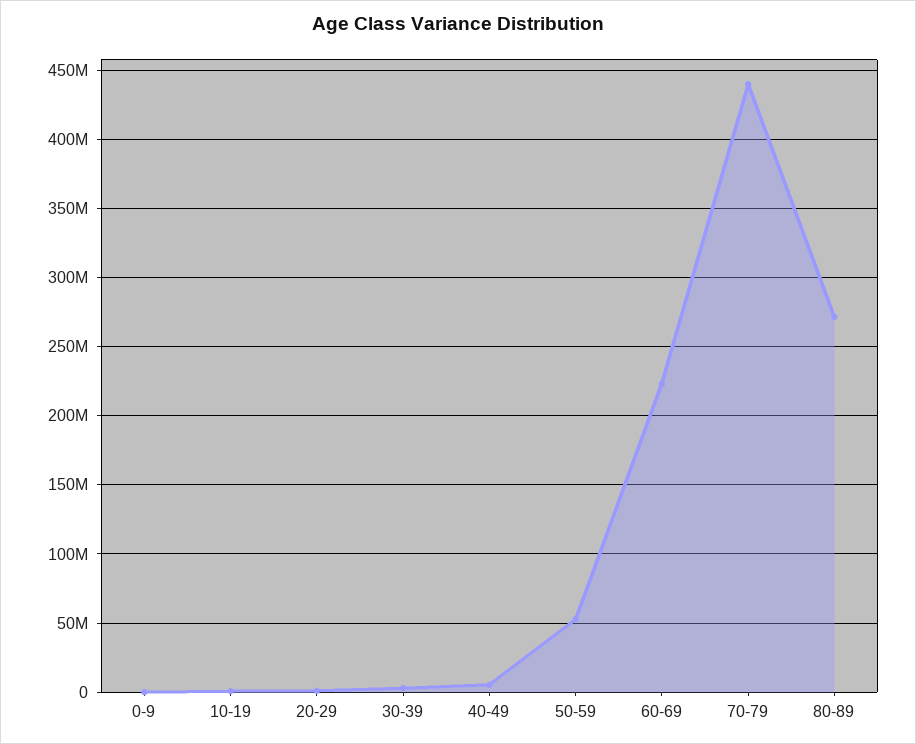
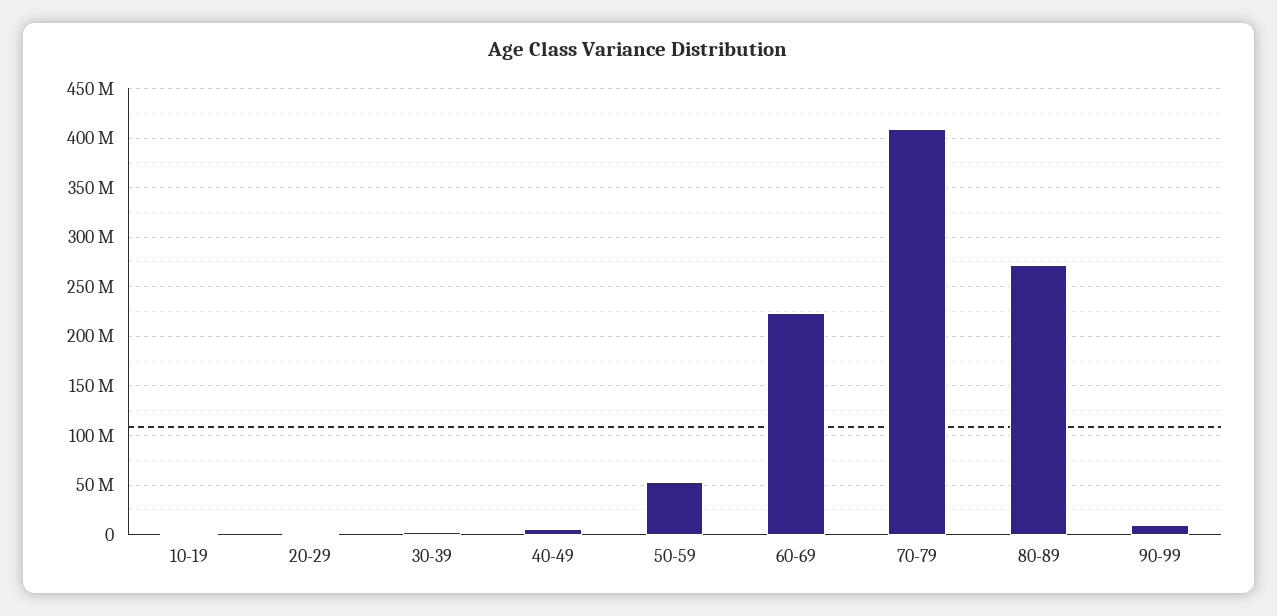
0-9: 0 -> none
70-79: 440000000 -> 410000000
90-99: none -> 10000000

